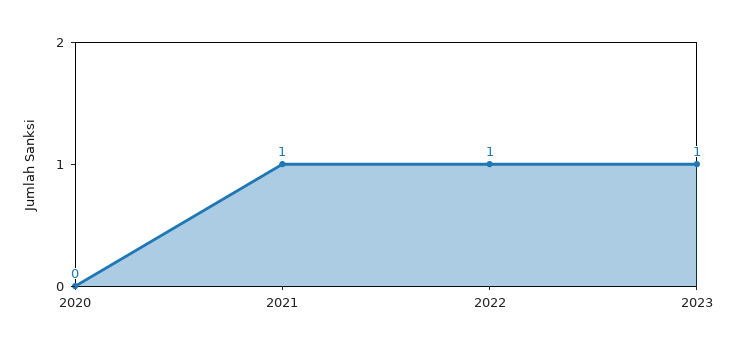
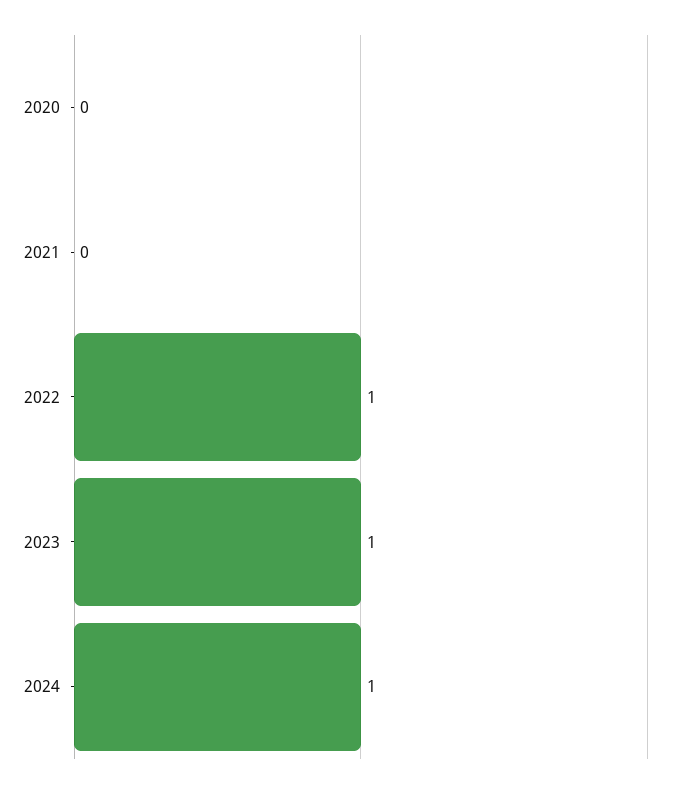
2021: 1 -> 0
2024: none -> 1

